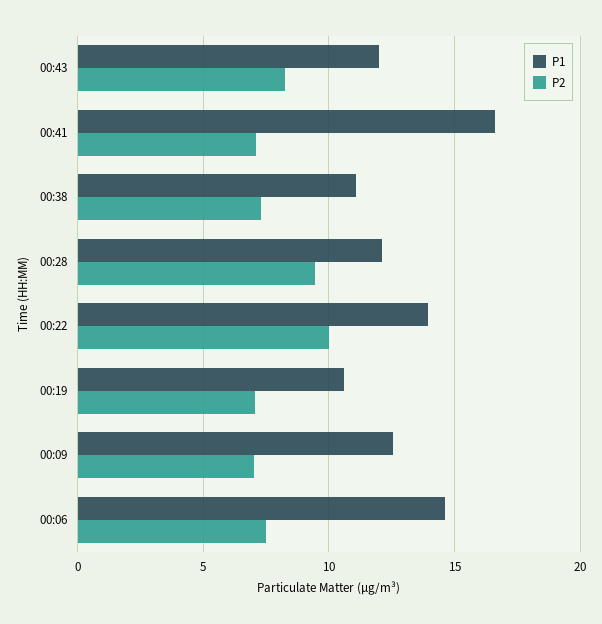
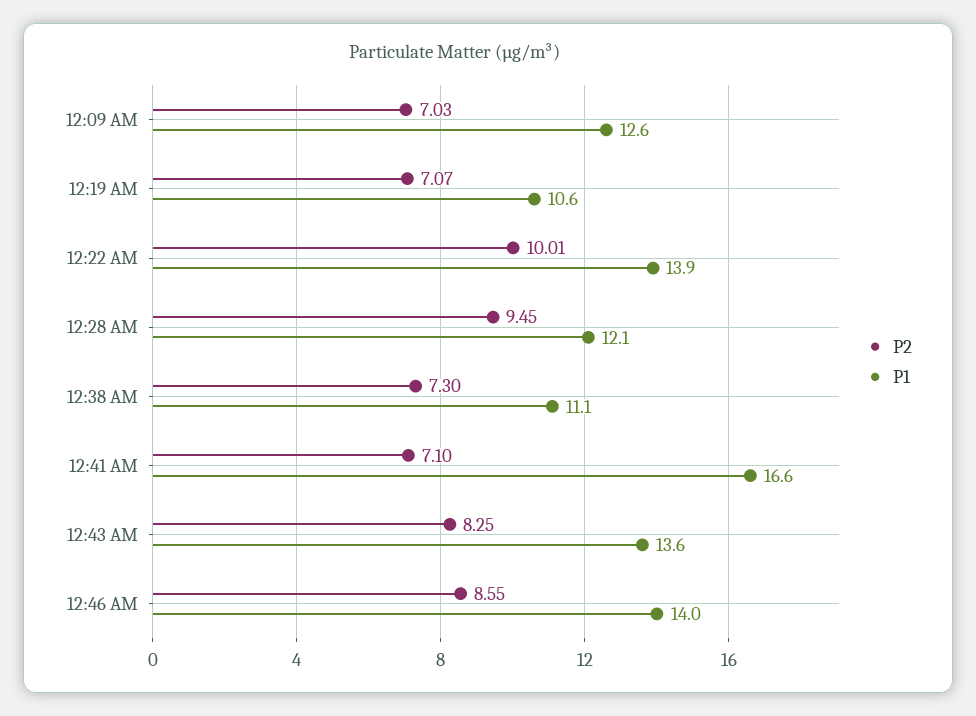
P1, 00:43: 12 -> 13.6
P1, 00:06: 14.5 -> none
P2, 00:06: 7.5 -> none
P2, 12:46 AM: none -> 8.55
P1, 12:46 AM: none -> 14

